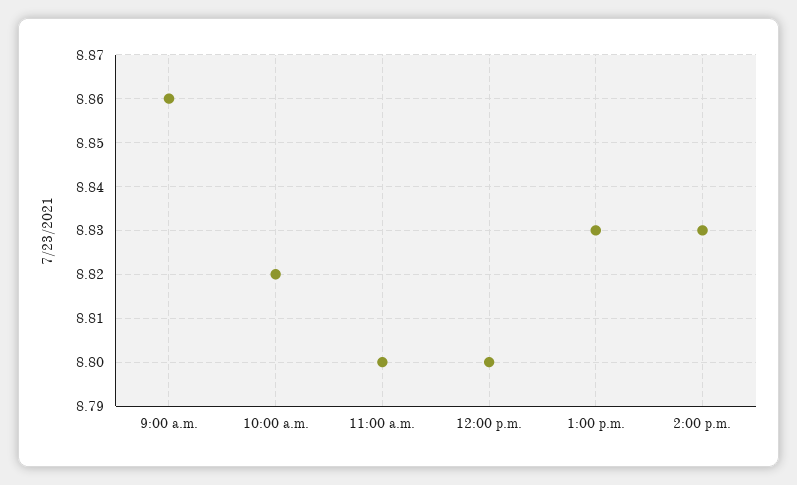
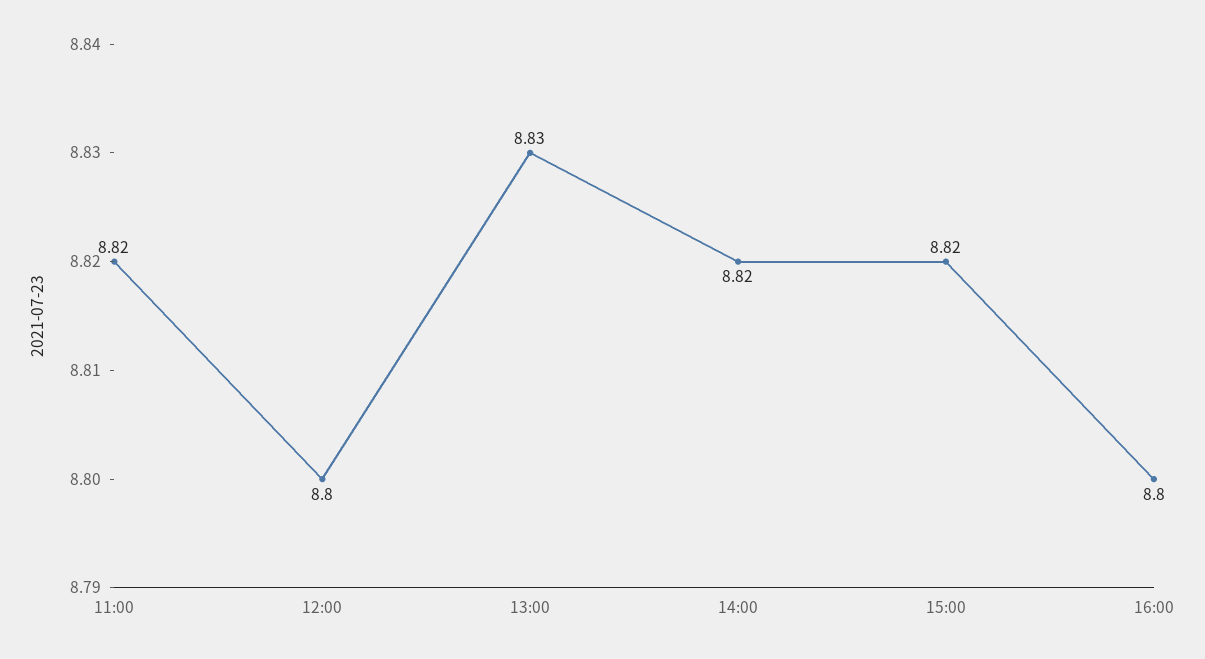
9:00 a.m.: 8.86 -> none
10:00 a.m.: 8.82 -> none
11:00 a.m.: 8.8 -> 8.82
2:00 p.m.: 8.83 -> 8.82
15:00: none -> 8.82
16:00: none -> 8.8

